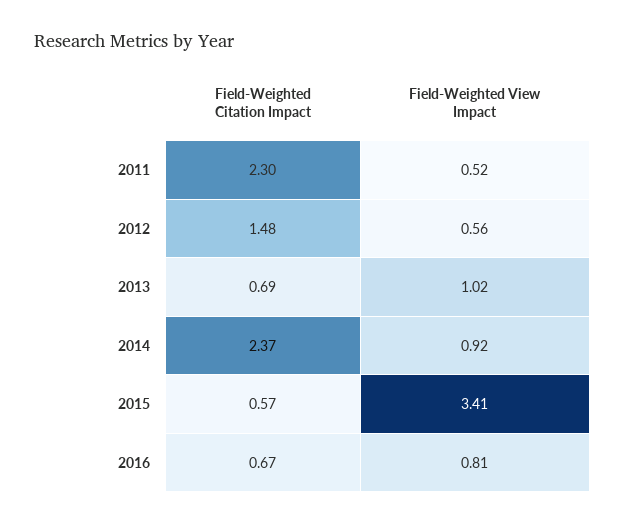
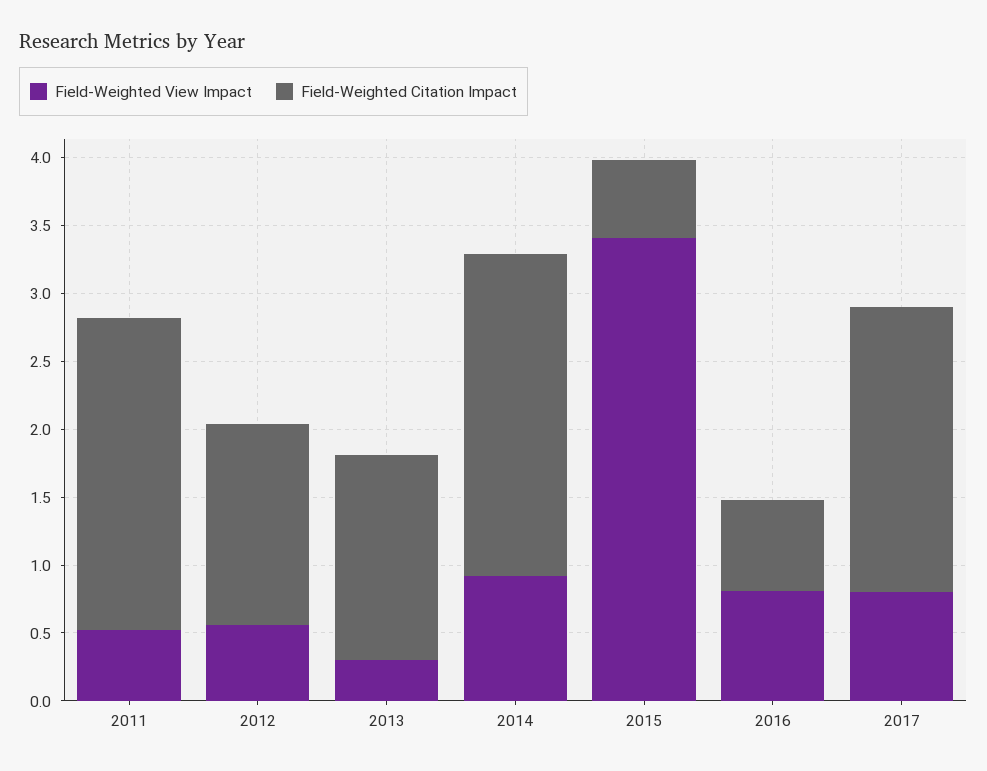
Field-Weighted Citation Impact, 2013: 0.69 -> 1.5
Field-Weighted View Impact, 2013: 1.02 -> 0.3
Field-Weighted View Impact, 2017: none -> 0.8
Field-Weighted Citation Impact, 2017: none -> 2.1

